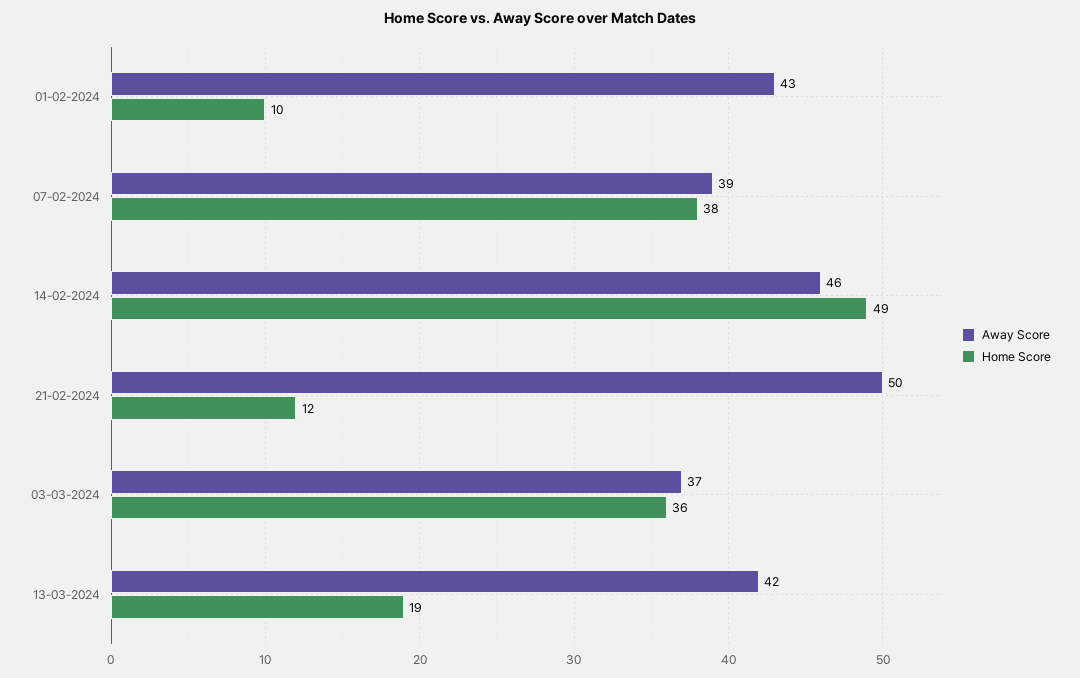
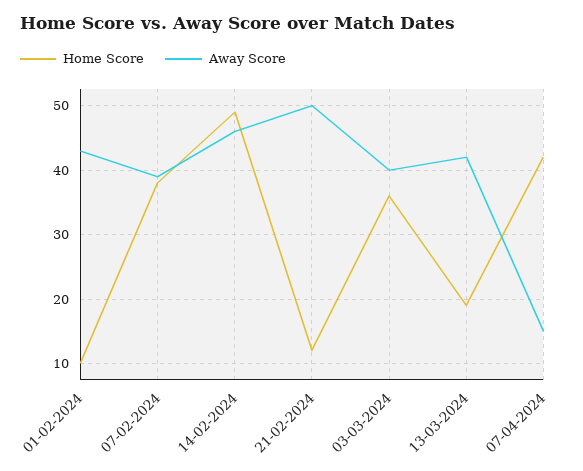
Away Score, 03-03-2024: 37 -> 40
Home Score, 07-04-2024: none -> 42
Away Score, 07-04-2024: none -> 15

